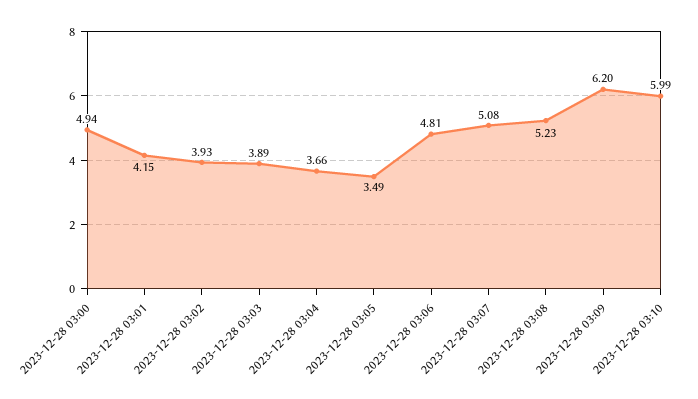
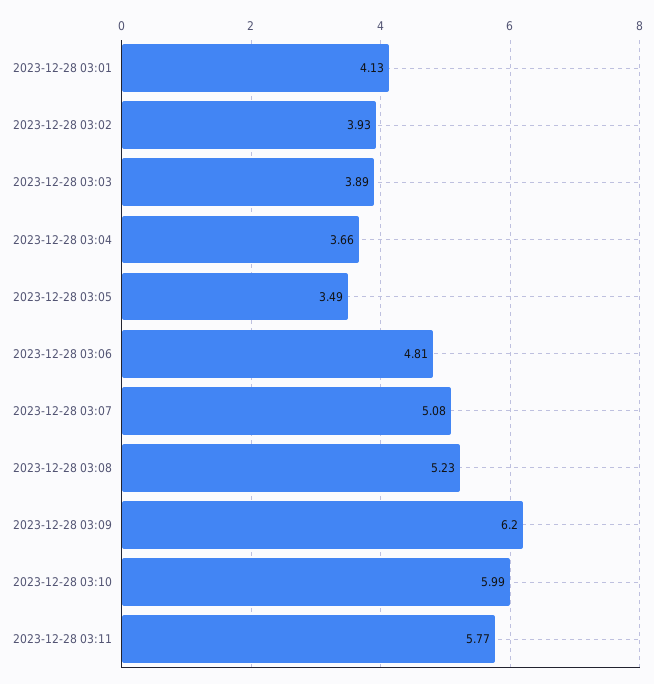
2023-12-28 03:00: 4.94 -> none
2023-12-28 03:01: 4.15 -> 4.13
2023-12-28 03:11: none -> 5.77

